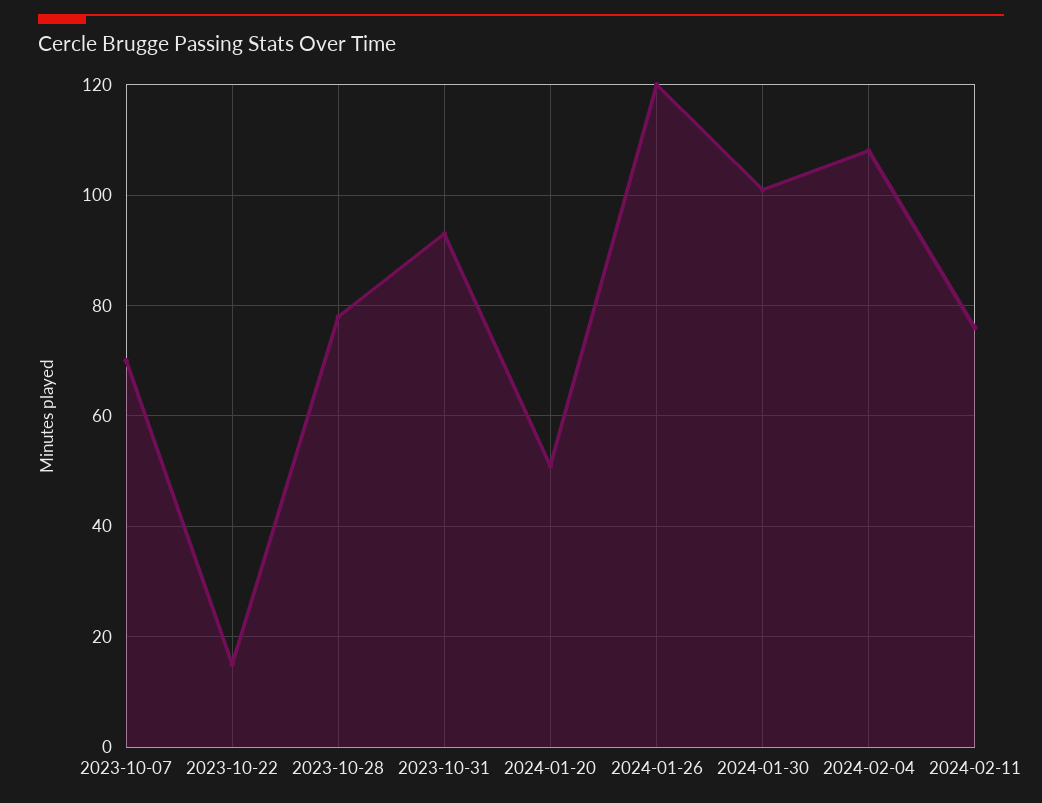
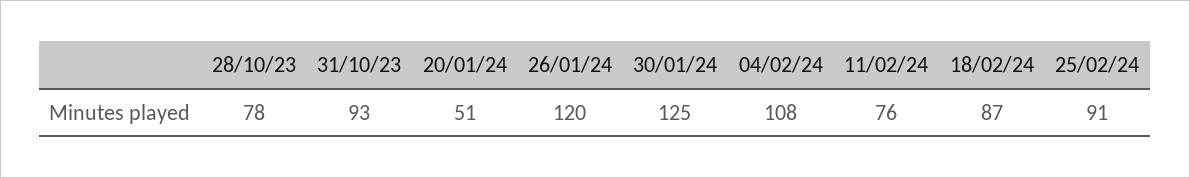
2023-10-07: 70 -> none
2023-10-22: 15 -> none
2024-01-30: 100 -> 125
18/02/24: none -> 87
25/02/24: none -> 91

